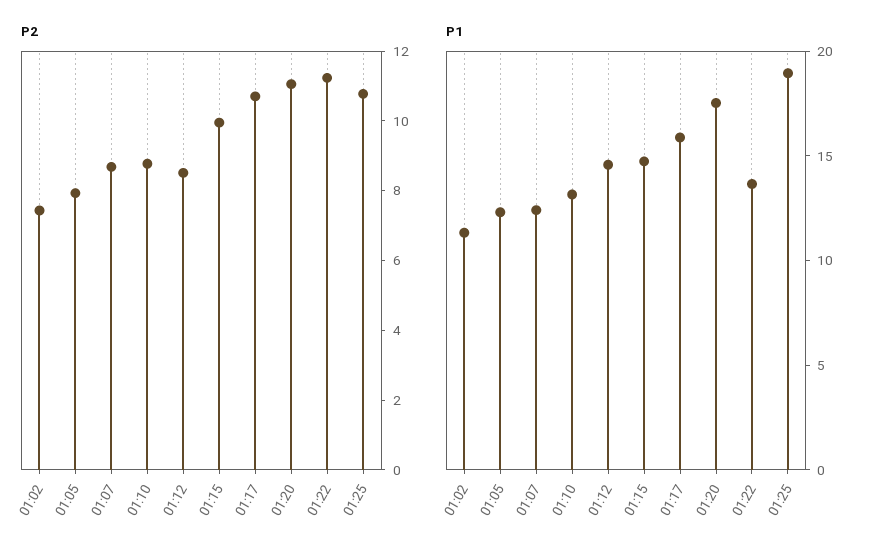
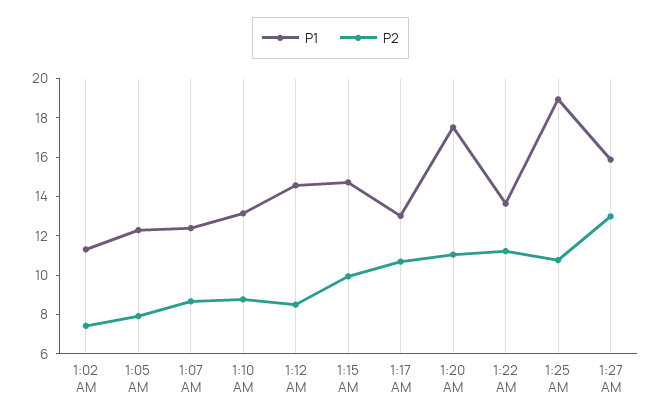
P1, 01:17: 16 -> 13
P1, 1:27 AM: none -> 16
P2, 1:27 AM: none -> 13

